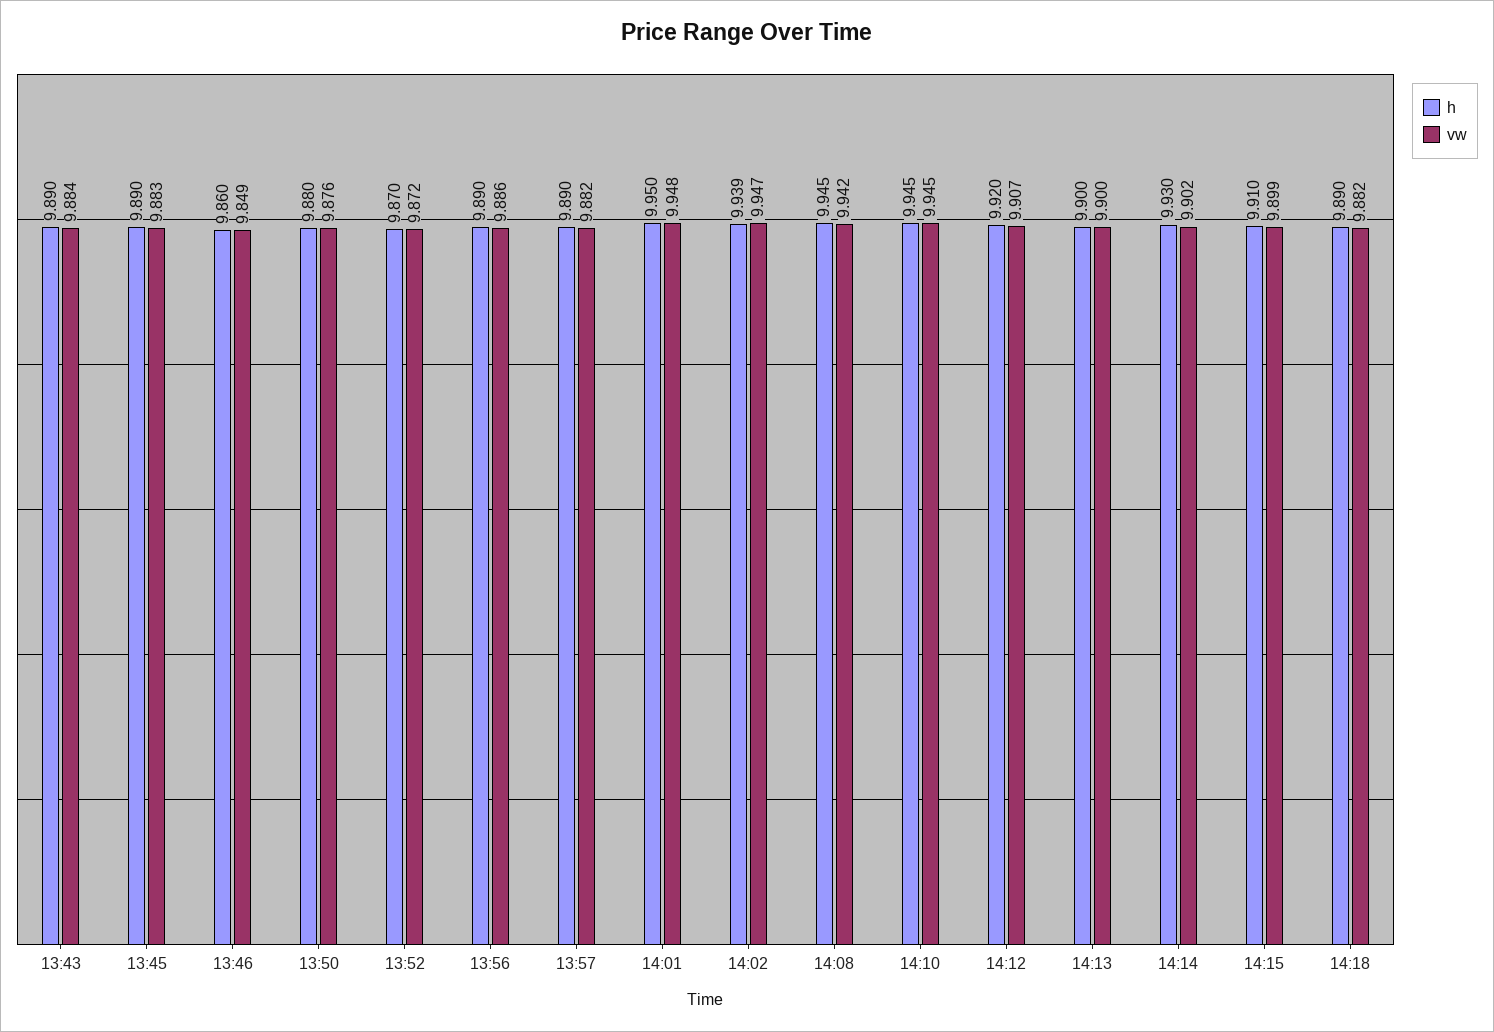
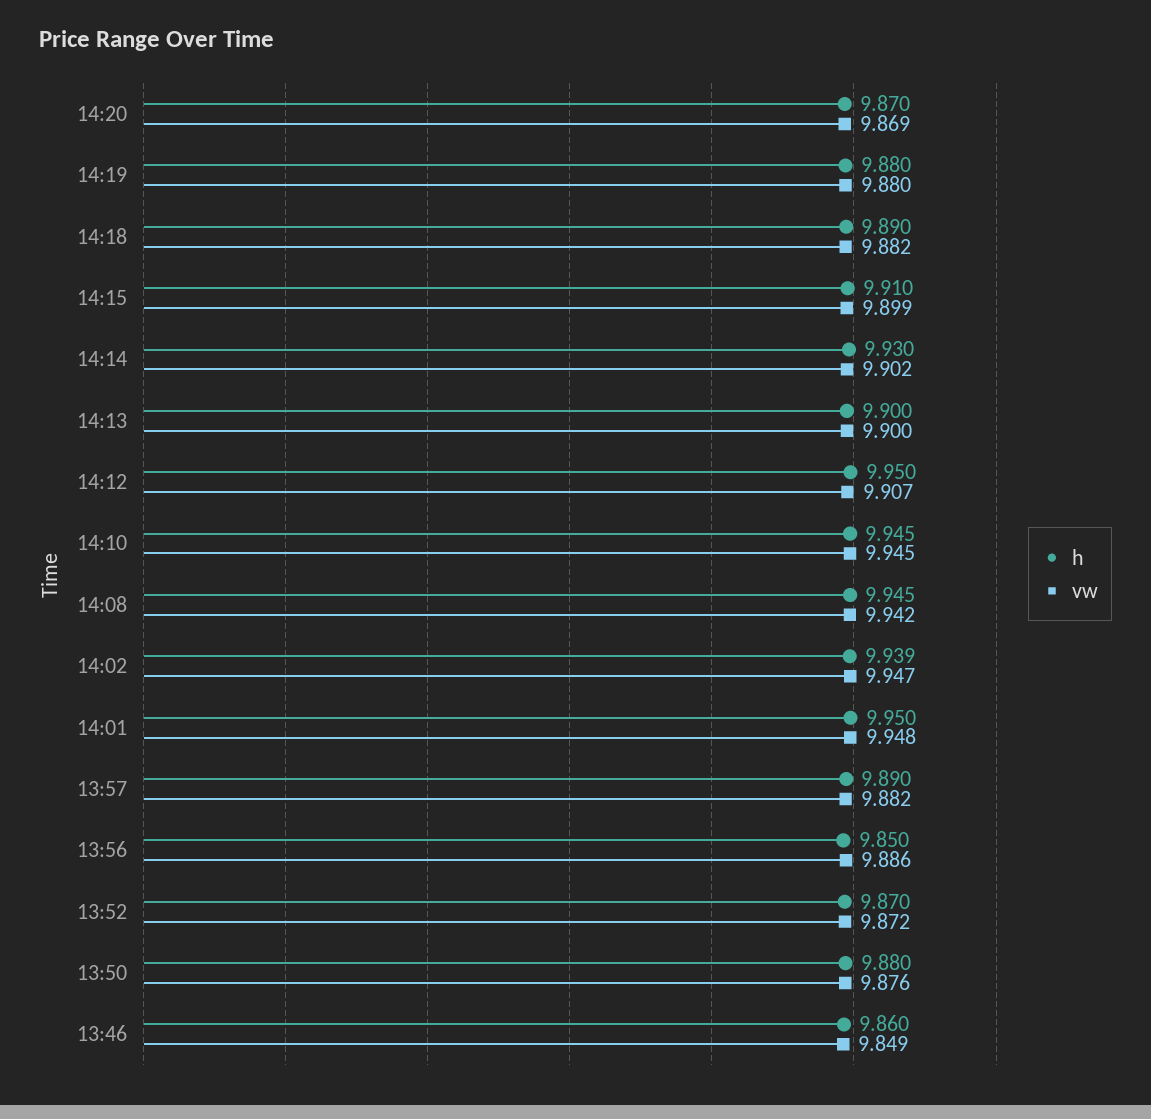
h, 13:43: 9.89 -> none
vw, 13:43: 9.884 -> none
h, 13:45: 9.89 -> none
vw, 13:45: 9.883 -> none
h, 13:56: 9.89 -> 9.85
h, 14:12: 9.92 -> 9.95
h, 14:20: none -> 9.87
vw, 14:20: none -> 9.869
h, 14:19: none -> 9.88
vw, 14:19: none -> 9.88

